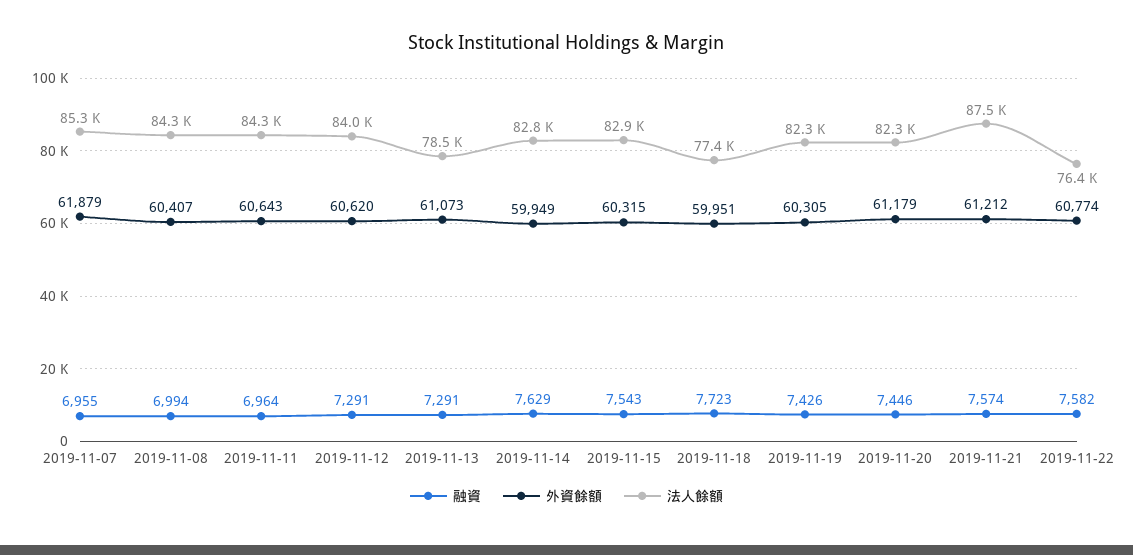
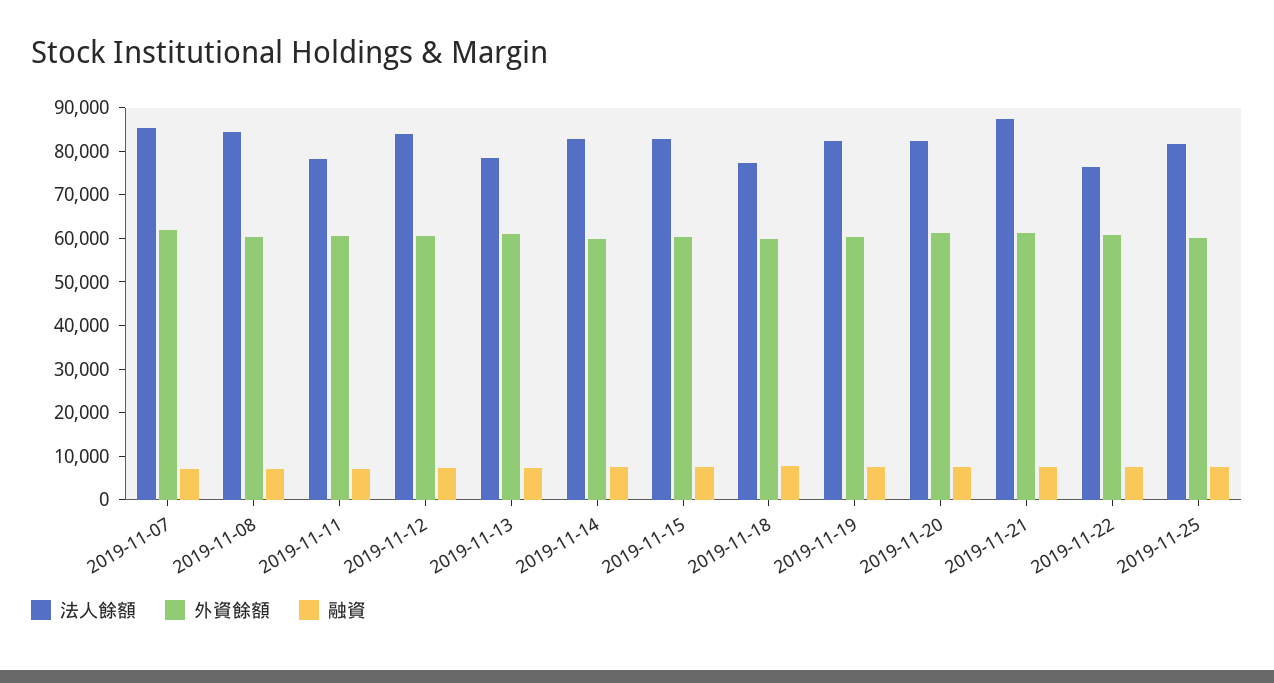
法人餘額, 2019-11-11: 84300 -> 78000
法人餘額, 2019-11-25: none -> 82000
外資餘額, 2019-11-25: none -> 60000
融資, 2019-11-25: none -> 8000

